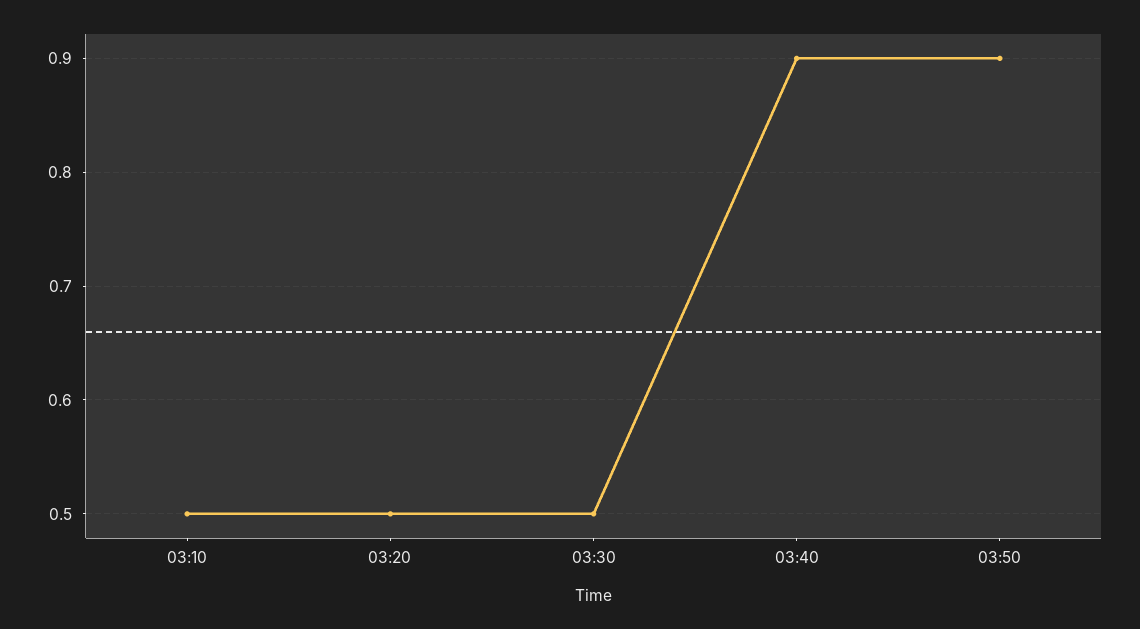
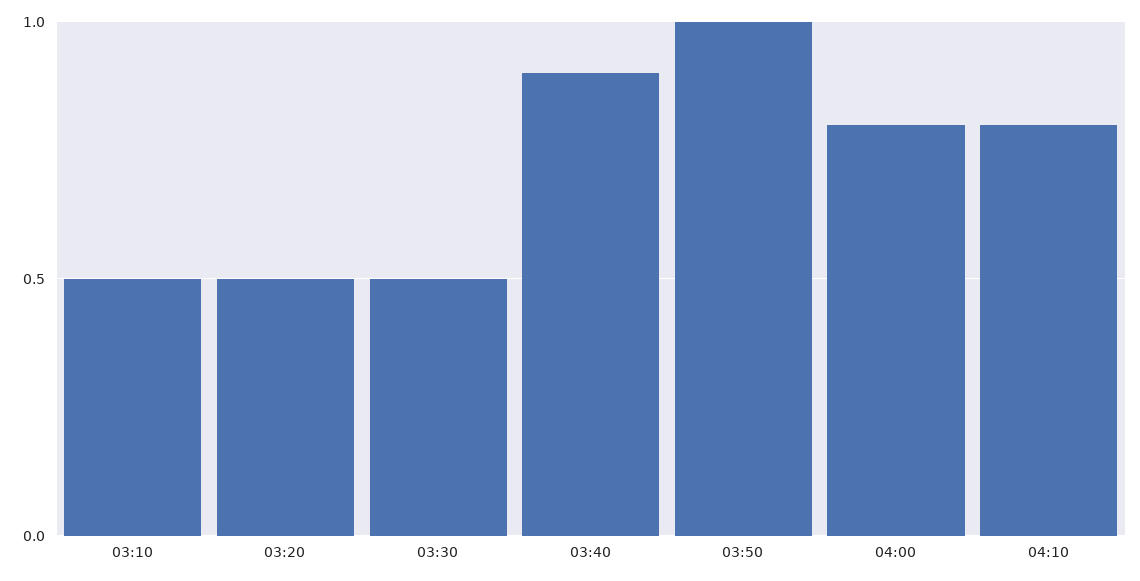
03:50: 0.9 -> 1
04:00: none -> 0.8
04:10: none -> 0.8

